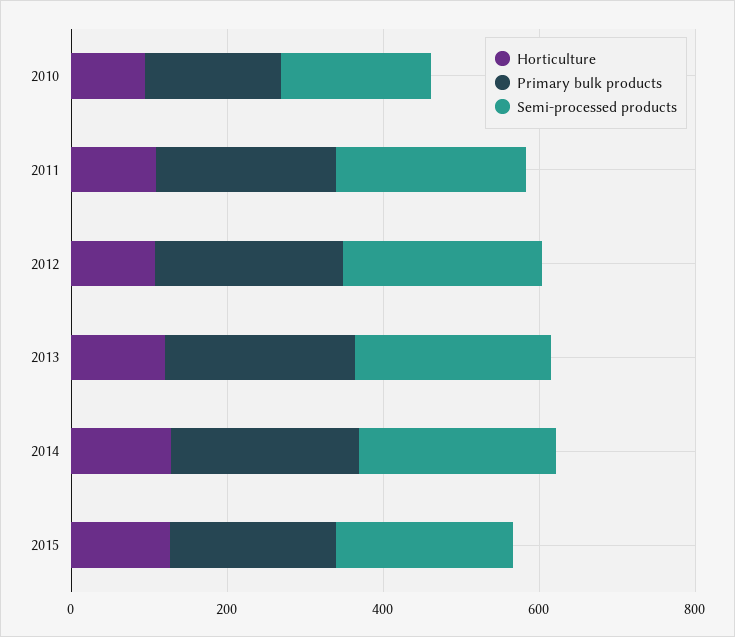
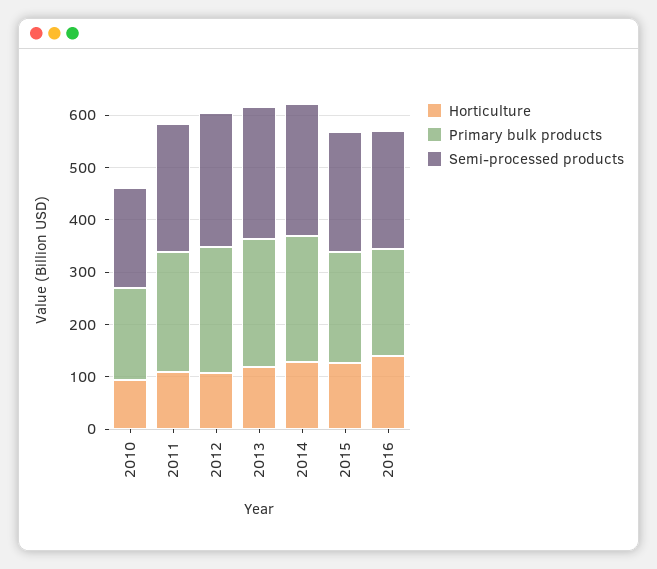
Horticulture, 2016: none -> 140
Primary bulk products, 2016: none -> 200
Semi-processed products, 2016: none -> 220

